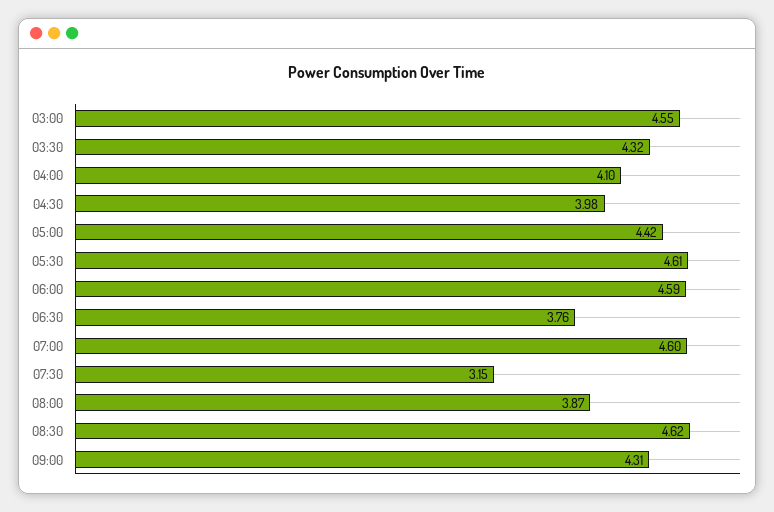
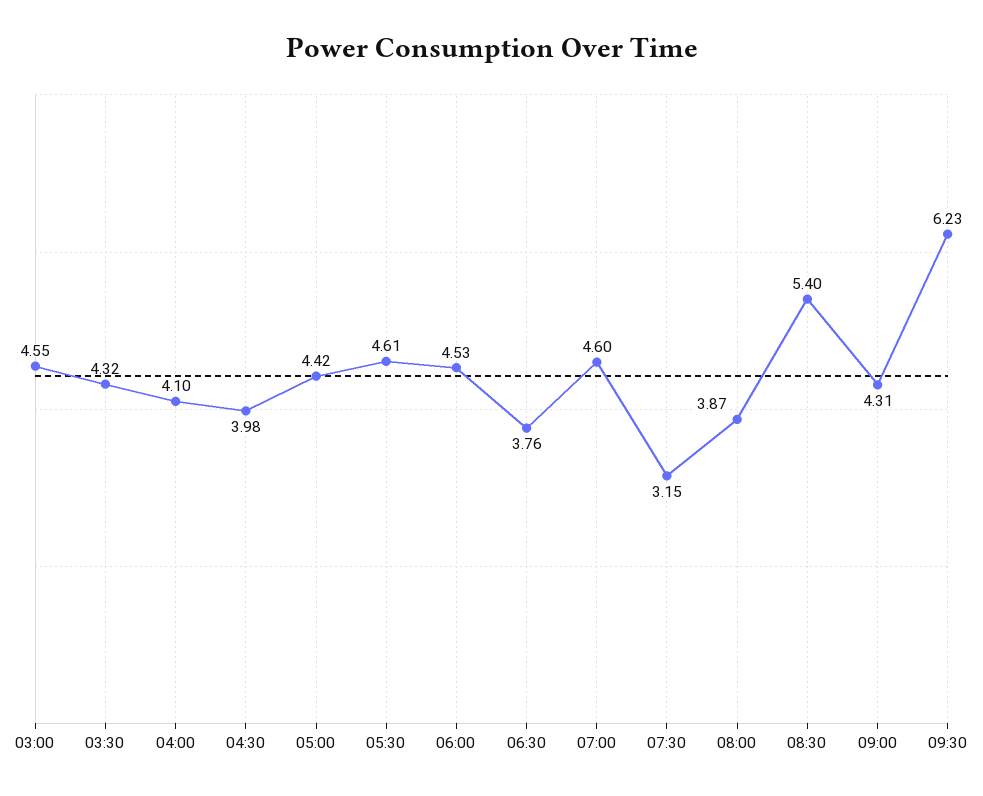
06:00: 4.59 -> 4.53
08:30: 4.62 -> 5.4
09:30: none -> 6.23

